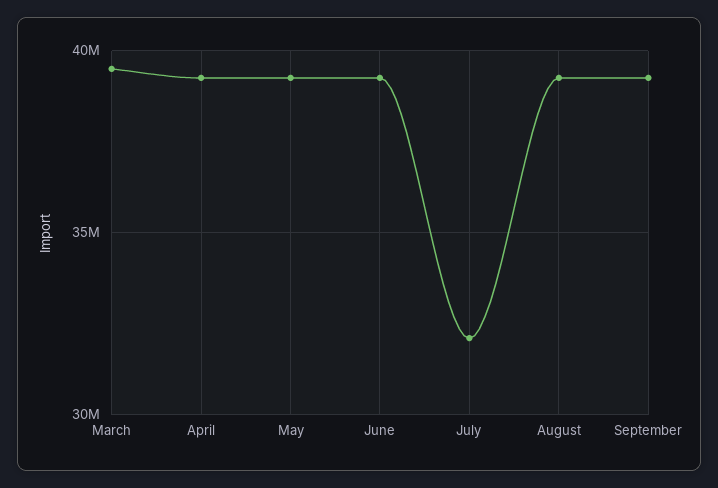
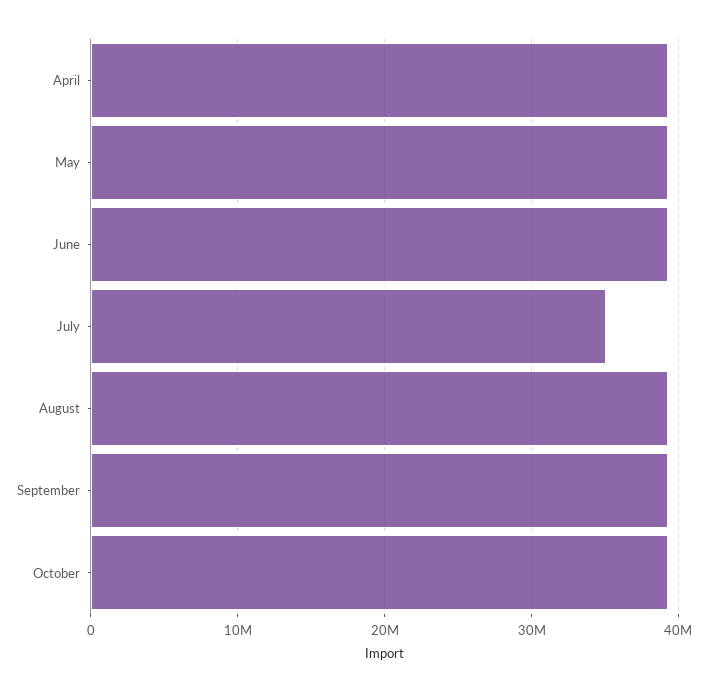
March: 39500000 -> none
July: 32000000 -> 35000000
October: none -> 39000000

